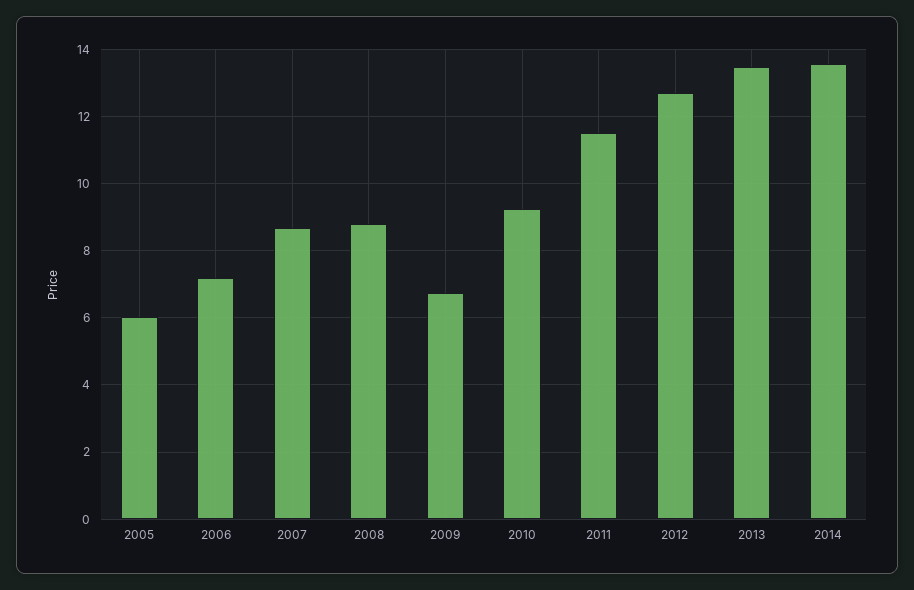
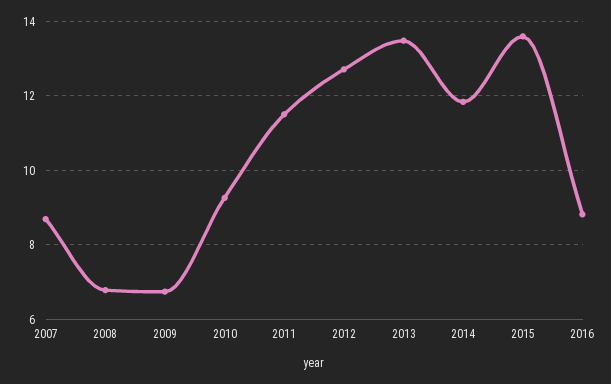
2005: 6 -> none
2006: 7.2 -> none
2008: 8.8 -> 6.8
2014: 13.6 -> 11.8
2015: none -> 13.6
2016: none -> 8.8

